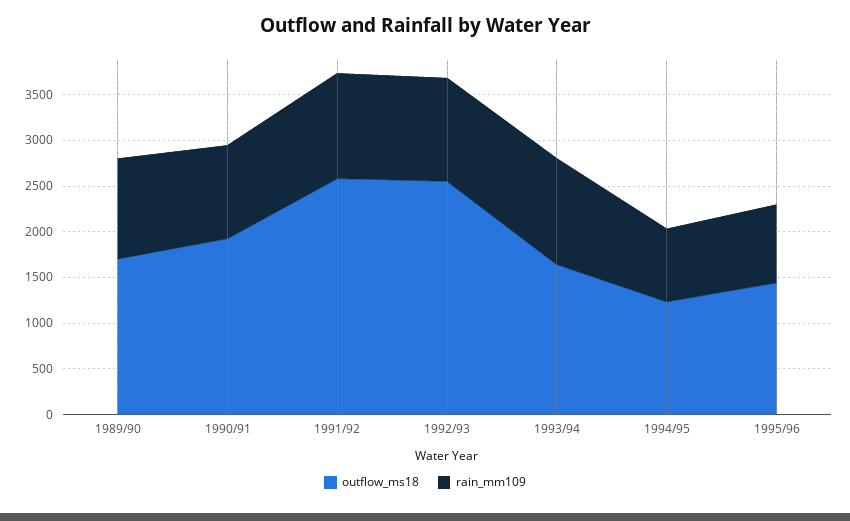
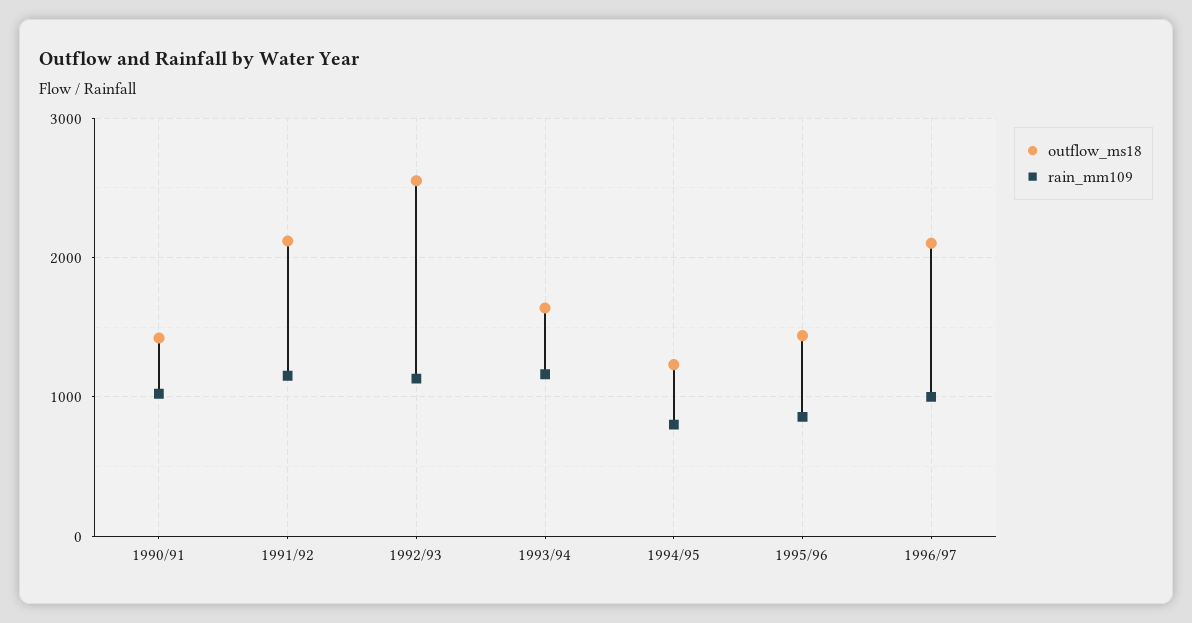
outflow_ms18, 1989/90: 1700 -> none
rain_mm109, 1989/90: 1100 -> none
outflow_ms18, 1990/91: 1900 -> 1400
outflow_ms18, 1991/92: 2600 -> 2100
outflow_ms18, 1996/97: none -> 2100
rain_mm109, 1996/97: none -> 1000

